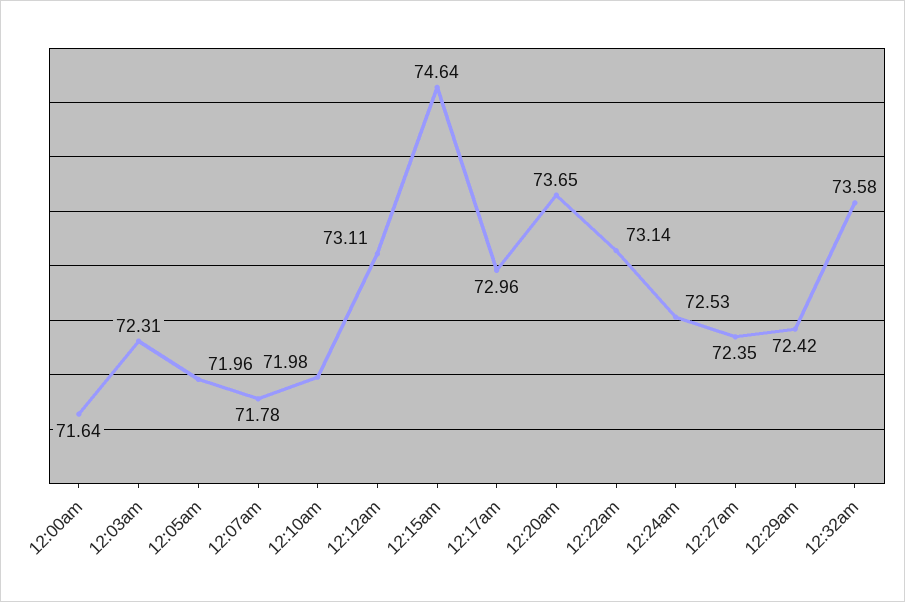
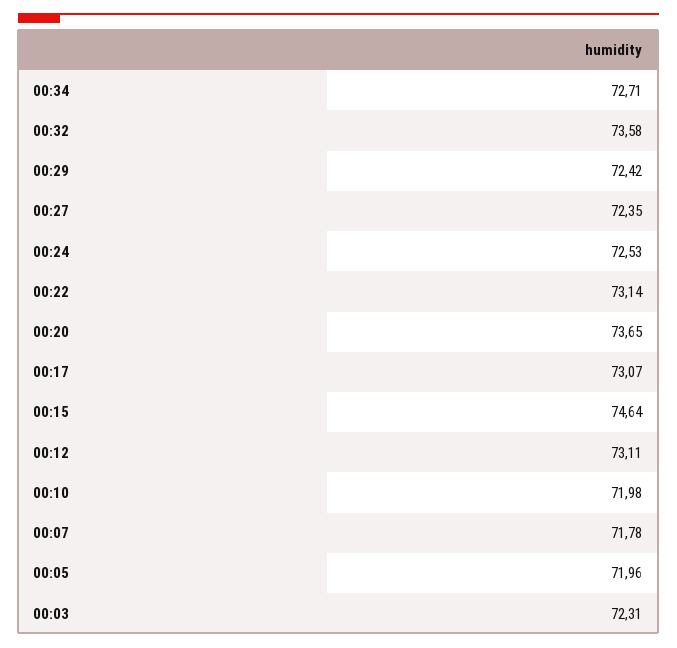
12:00am: 71.64 -> none
12:17am: 72.96 -> 73.07
00:34: none -> 72.71

